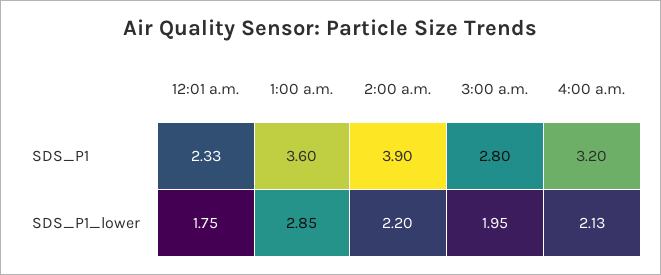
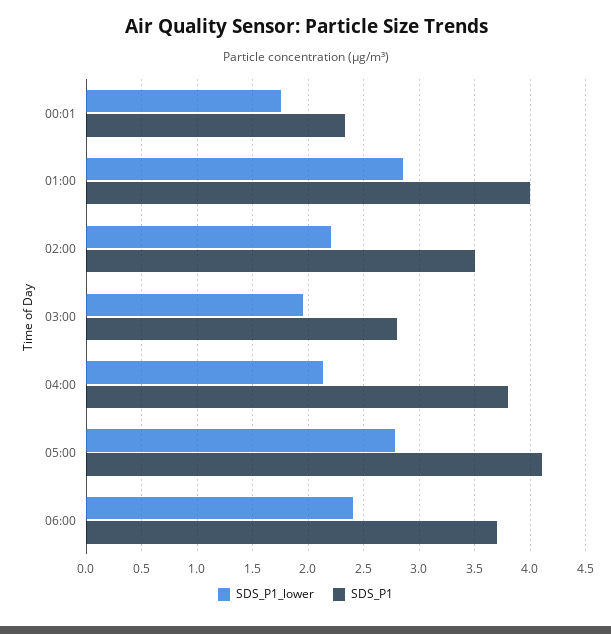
SDS_P1, 1:00 a.m.: 3.6 -> 4
SDS_P1, 2:00 a.m.: 3.9 -> 3.5
SDS_P1, 4:00 a.m.: 3.2 -> 3.8
SDS_P1_lower, 05:00: none -> 2.8
SDS_P1, 05:00: none -> 4.1
SDS_P1_lower, 06:00: none -> 2.4
SDS_P1, 06:00: none -> 3.7

